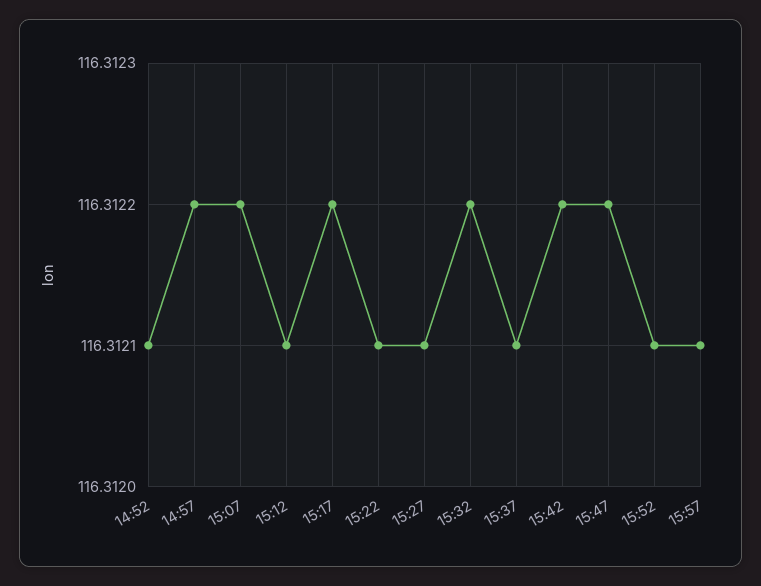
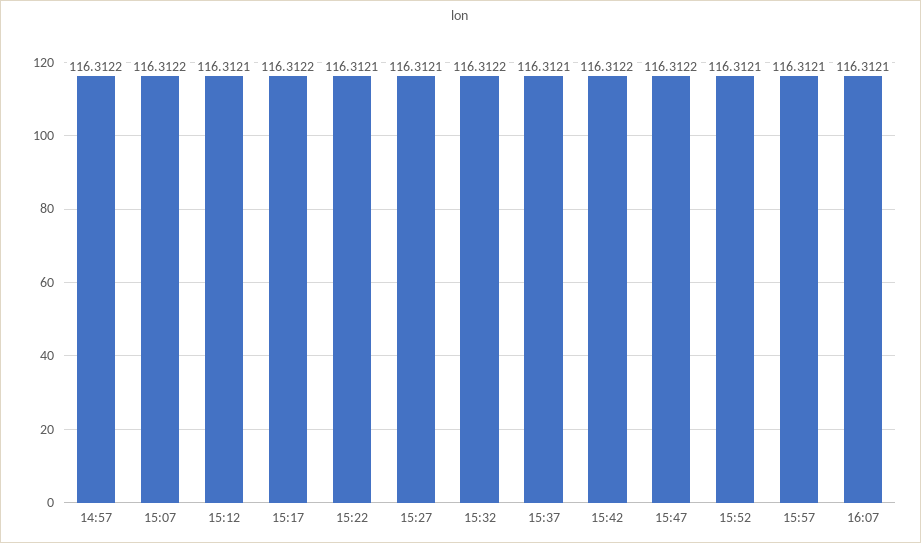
14:52: 116.3121 -> none
16:07: none -> 116.3121

